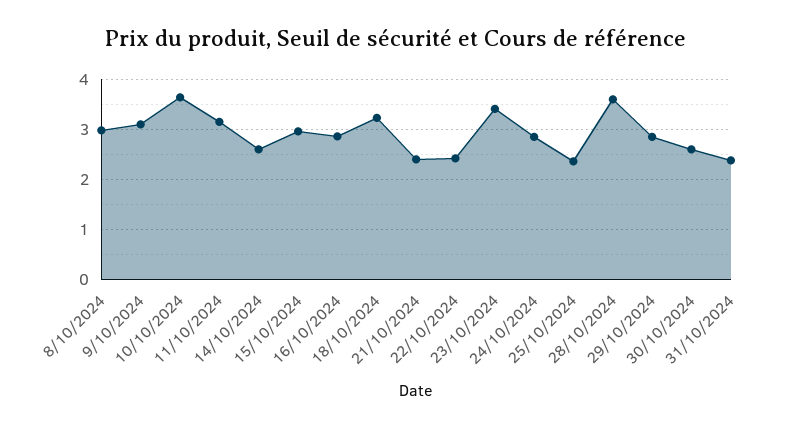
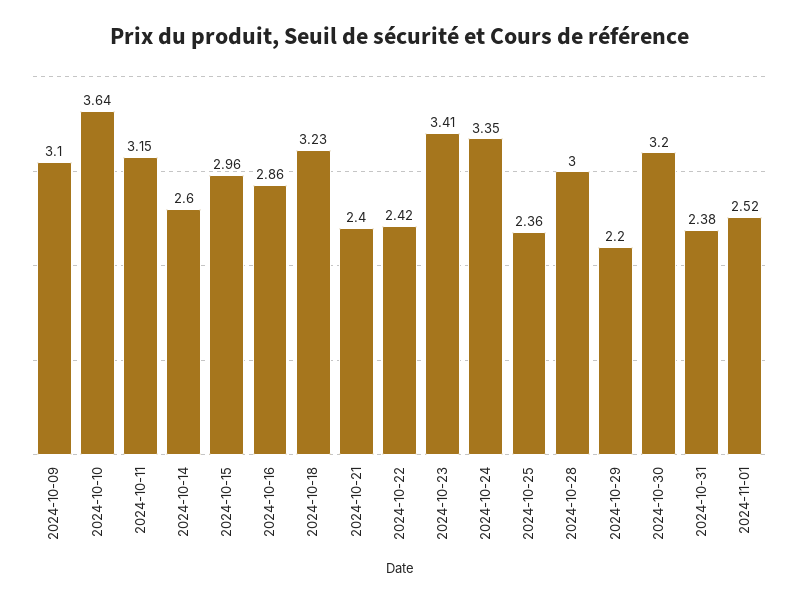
8/10/2024: 3 -> none
24/10/2024: 2.8 -> 3.35
28/10/2024: 3.6 -> 3
29/10/2024: 2.8 -> 2.2
30/10/2024: 2.6 -> 3.2
2024-11-01: none -> 2.52

